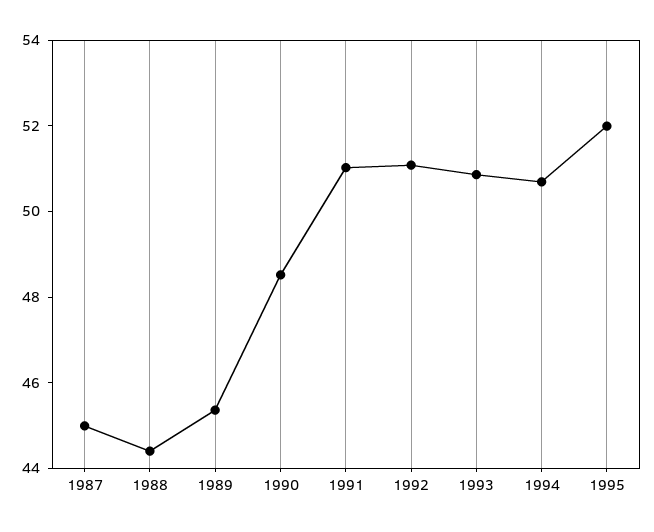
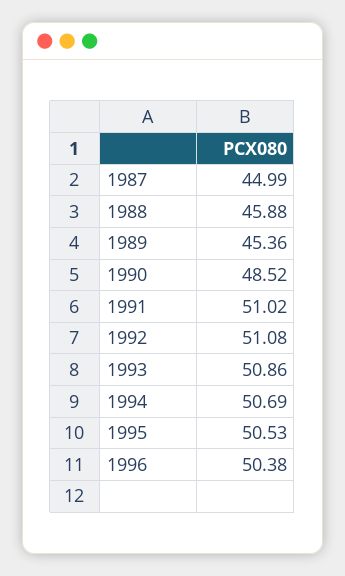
1988: 44.5 -> 45.88
1995: 52 -> 50.53
1996: none -> 50.38

